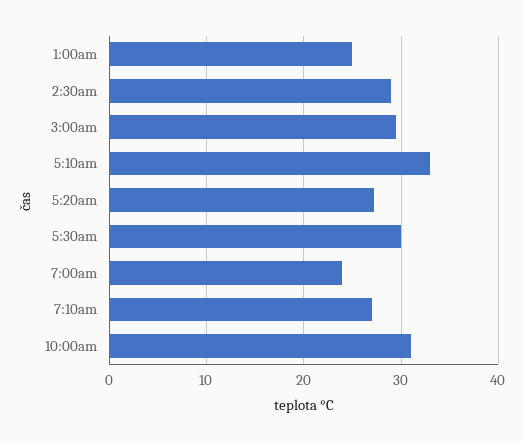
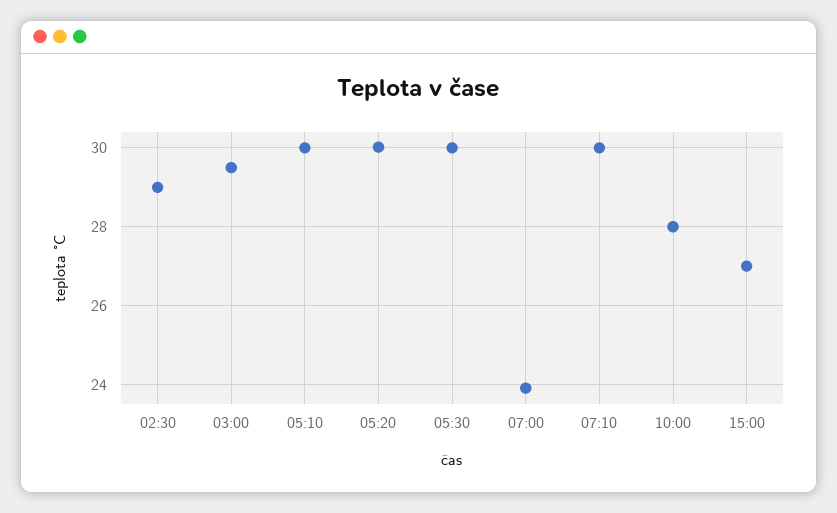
1:00am: 25 -> none
5:10am: 33 -> 30
5:20am: 27 -> 30
7:10am: 27 -> 30
10:00am: 31 -> 28
15:00: none -> 27

